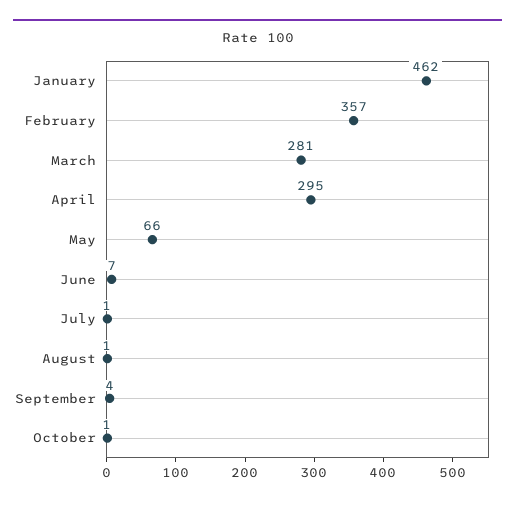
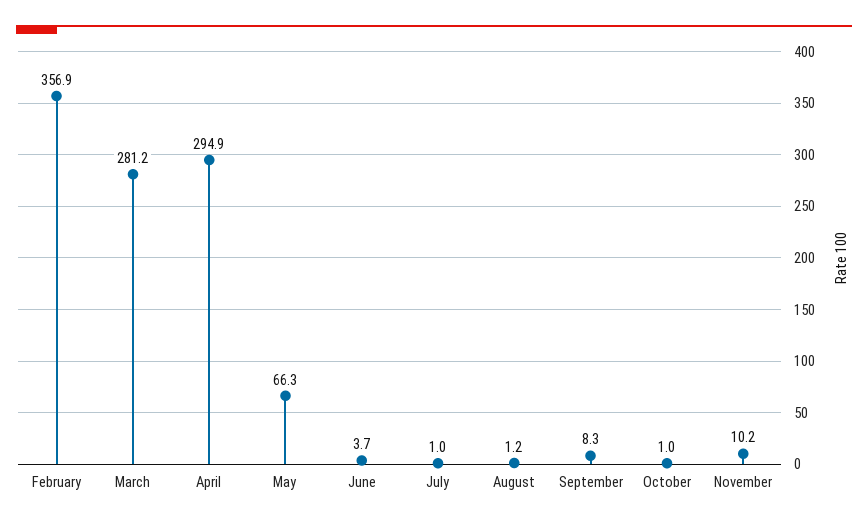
January: 462 -> none
June: 7 -> 3.7
September: 4 -> 8.3
November: none -> 10.2

